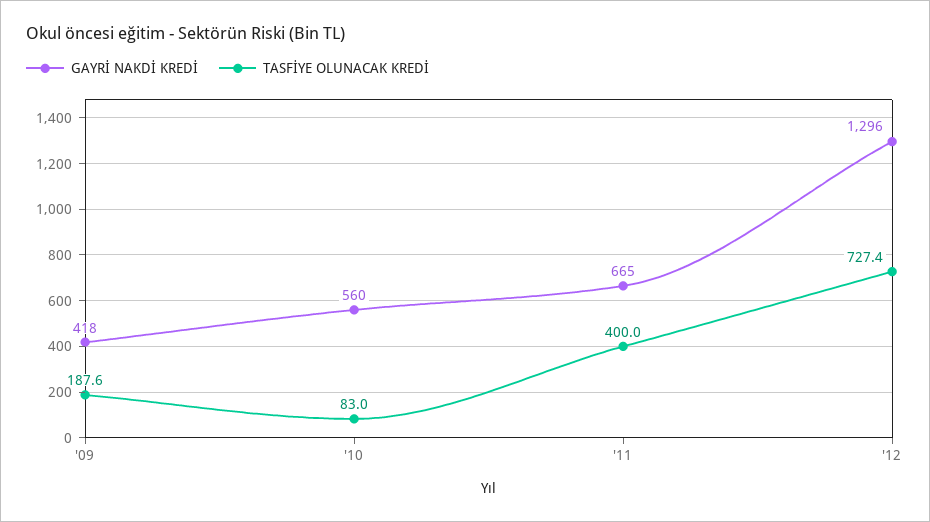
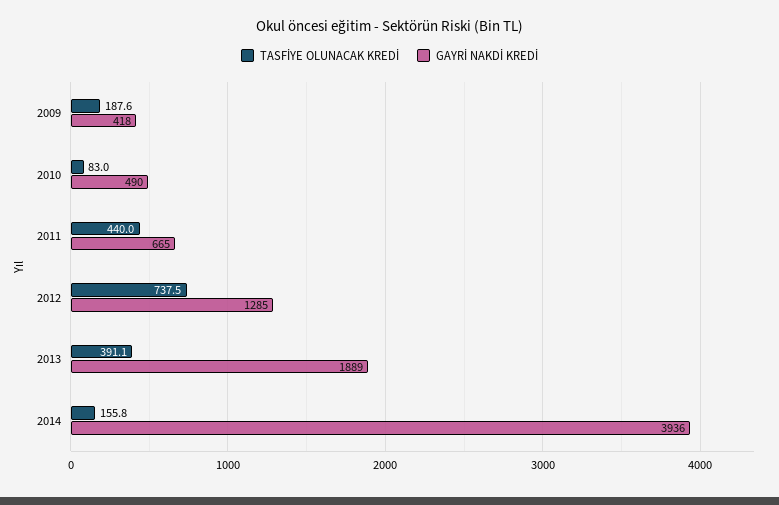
GAYRİ NAKDİ KREDİ, '10: 560 -> 490
TASFİYE OLUNACAK KREDİ, '11: 400 -> 440
GAYRİ NAKDİ KREDİ, '12: 1296 -> 1285
TASFİYE OLUNACAK KREDİ, '12: 727.4 -> 737.5
TASFİYE OLUNACAK KREDİ, 2013: none -> 391.1
GAYRİ NAKDİ KREDİ, 2013: none -> 1889
TASFİYE OLUNACAK KREDİ, 2014: none -> 155.8
GAYRİ NAKDİ KREDİ, 2014: none -> 3936

